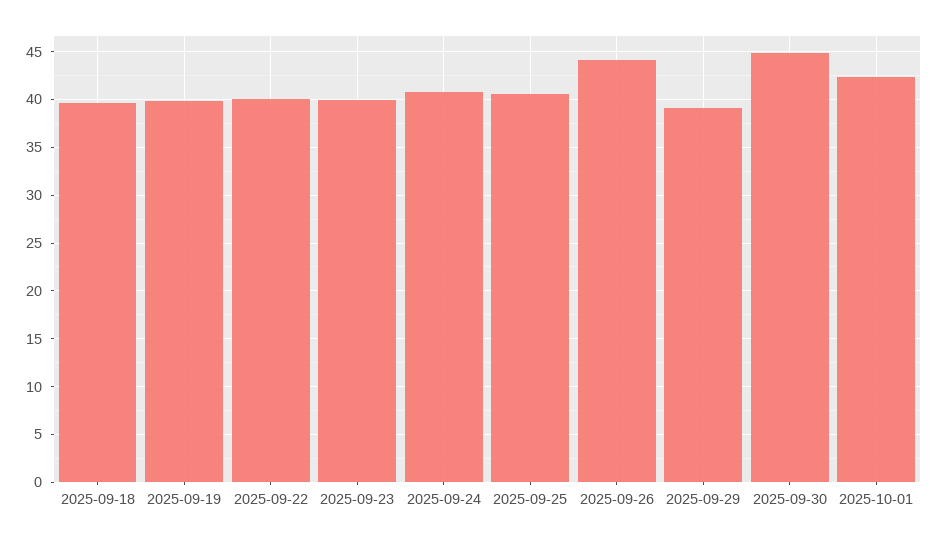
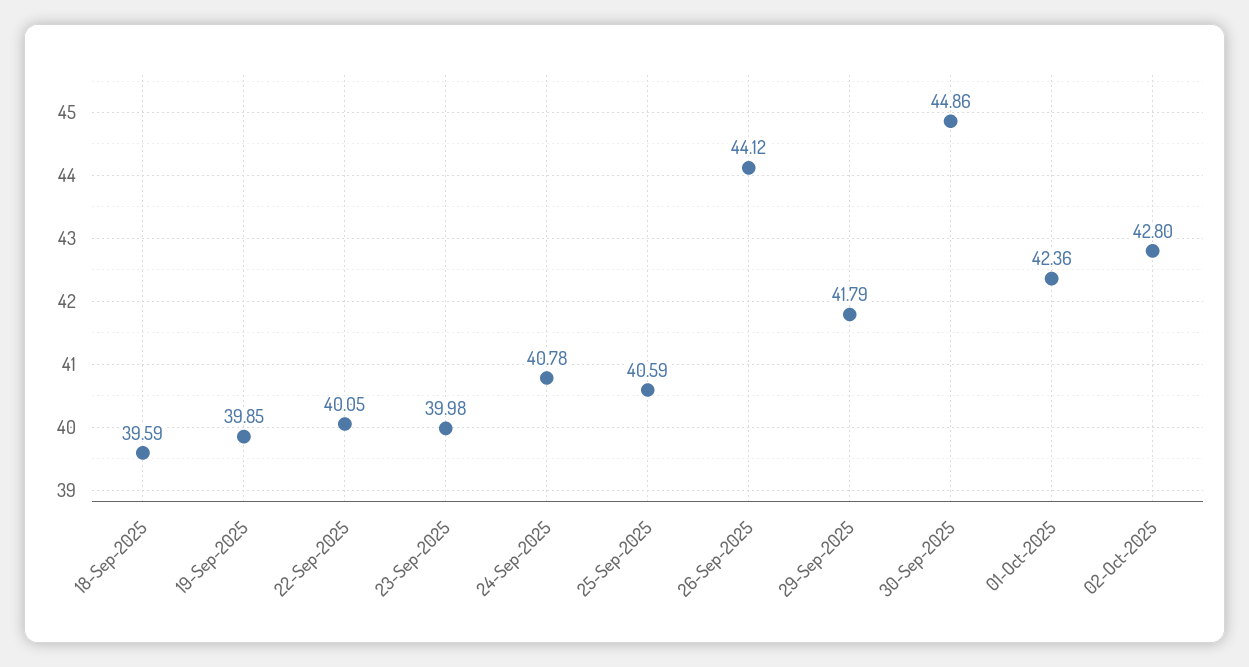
2025-09-29: 39 -> 41.79
02-Oct-2025: none -> 42.8

